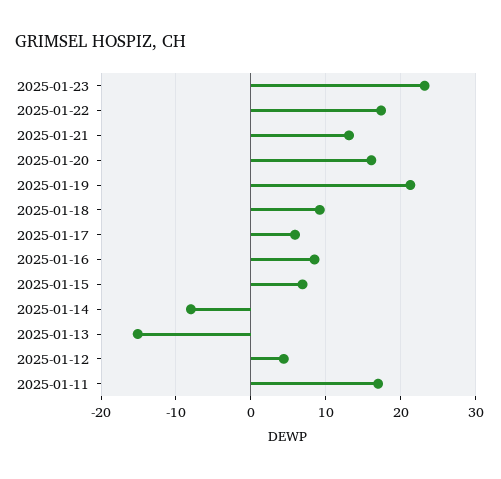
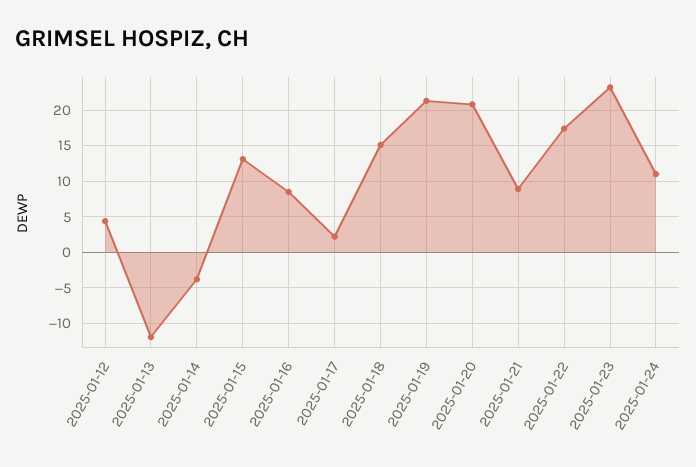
2025-01-21: 13 -> 9
2025-01-20: 16 -> 21
2025-01-18: 9 -> 15
2025-01-17: 6 -> 2
2025-01-15: 7 -> 13
2025-01-14: -8 -> -4
2025-01-13: -15 -> -12
2025-01-11: 17 -> none
2025-01-24: none -> 11

